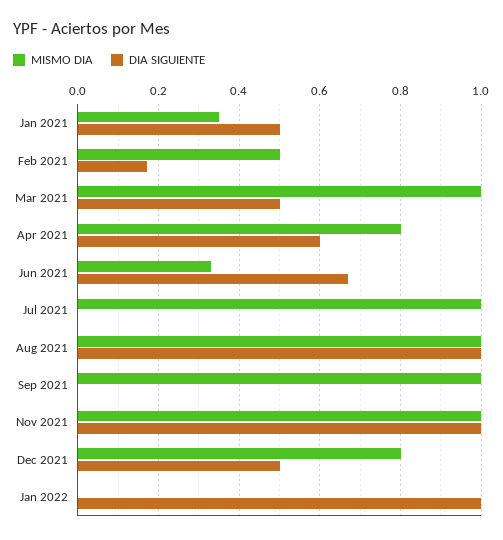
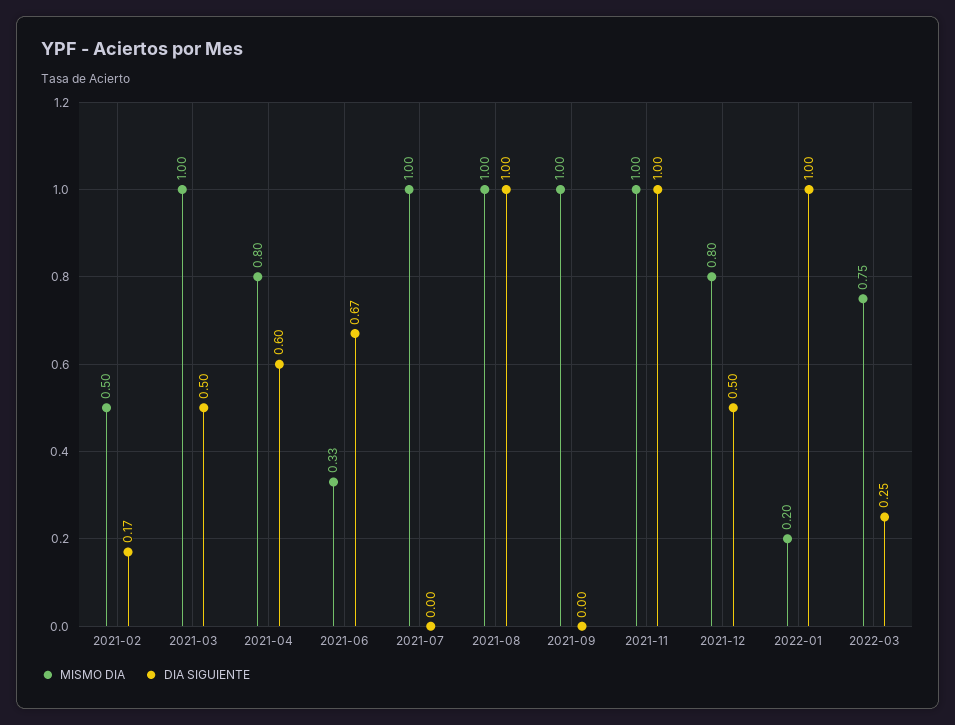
MISMO DIA, Jan 2021: 0.35 -> none
DIA SIGUIENTE, Jan 2021: 0.5 -> none
MISMO DIA, Jan 2022: 0 -> 0.2
MISMO DIA, 2022-03: none -> 0.75
DIA SIGUIENTE, 2022-03: none -> 0.25

